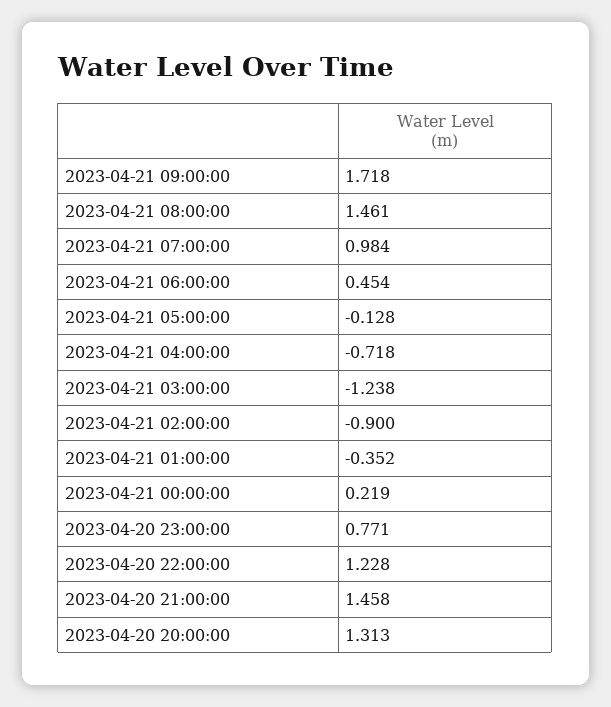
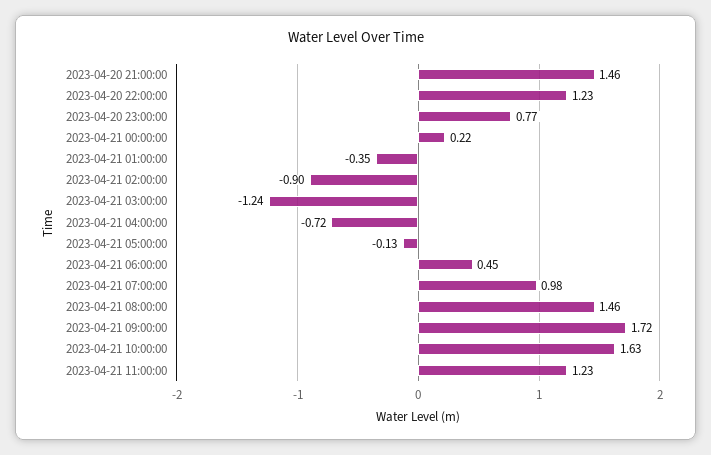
2023-04-20 20:00:00: 1.313 -> none
2023-04-21 10:00:00: none -> 1.63
2023-04-21 11:00:00: none -> 1.23

